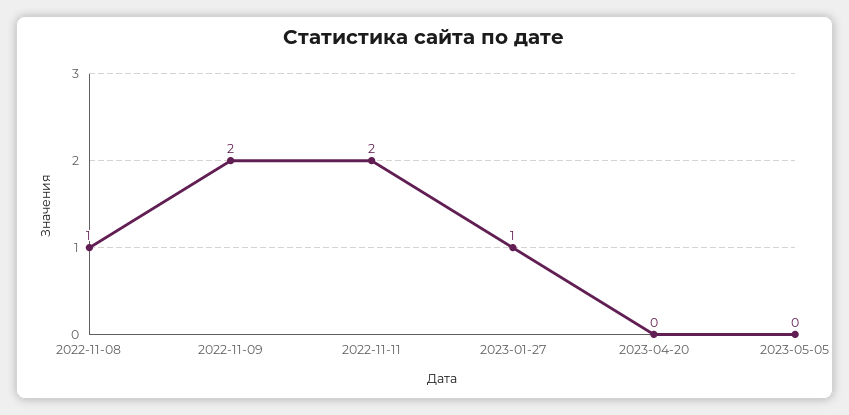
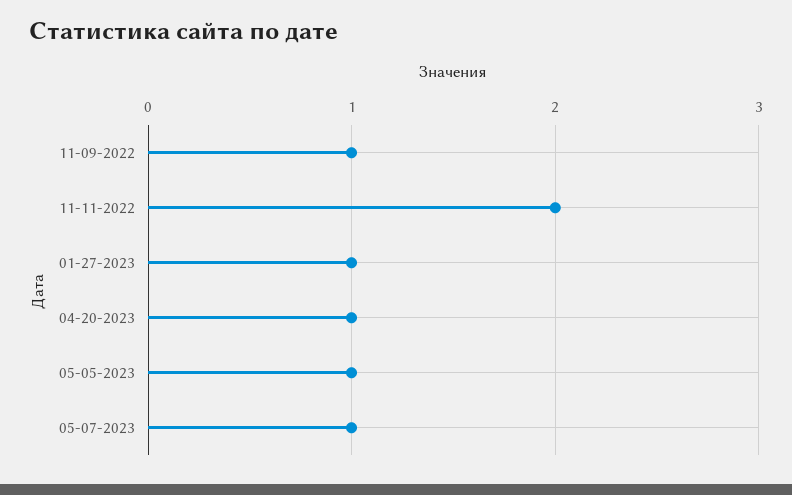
2022-11-08: 1 -> none
2022-11-09: 2 -> 1
2023-04-20: 0 -> 1
2023-05-05: 0 -> 1
05-07-2023: none -> 1

